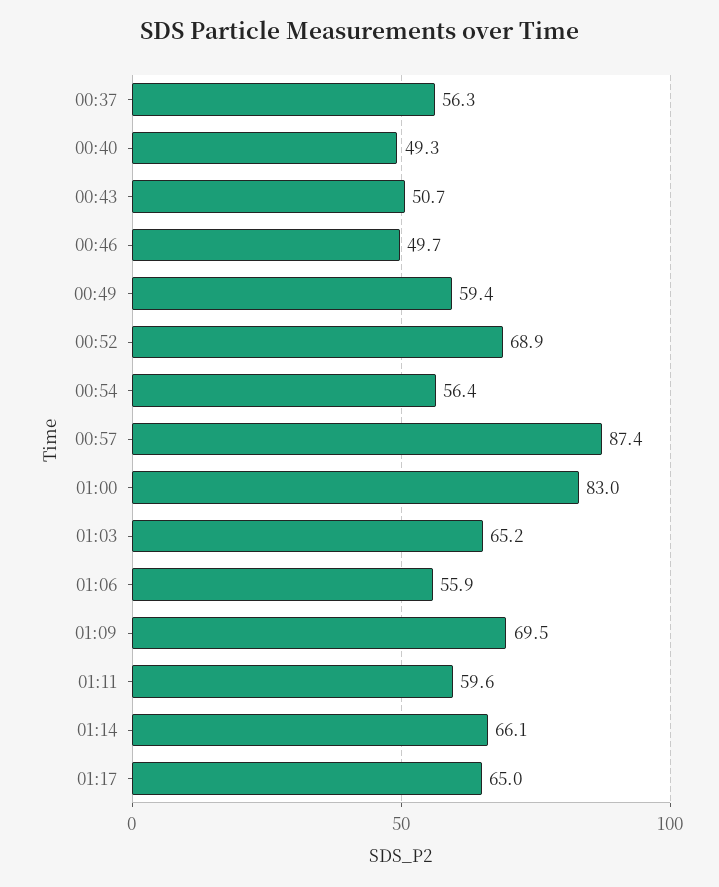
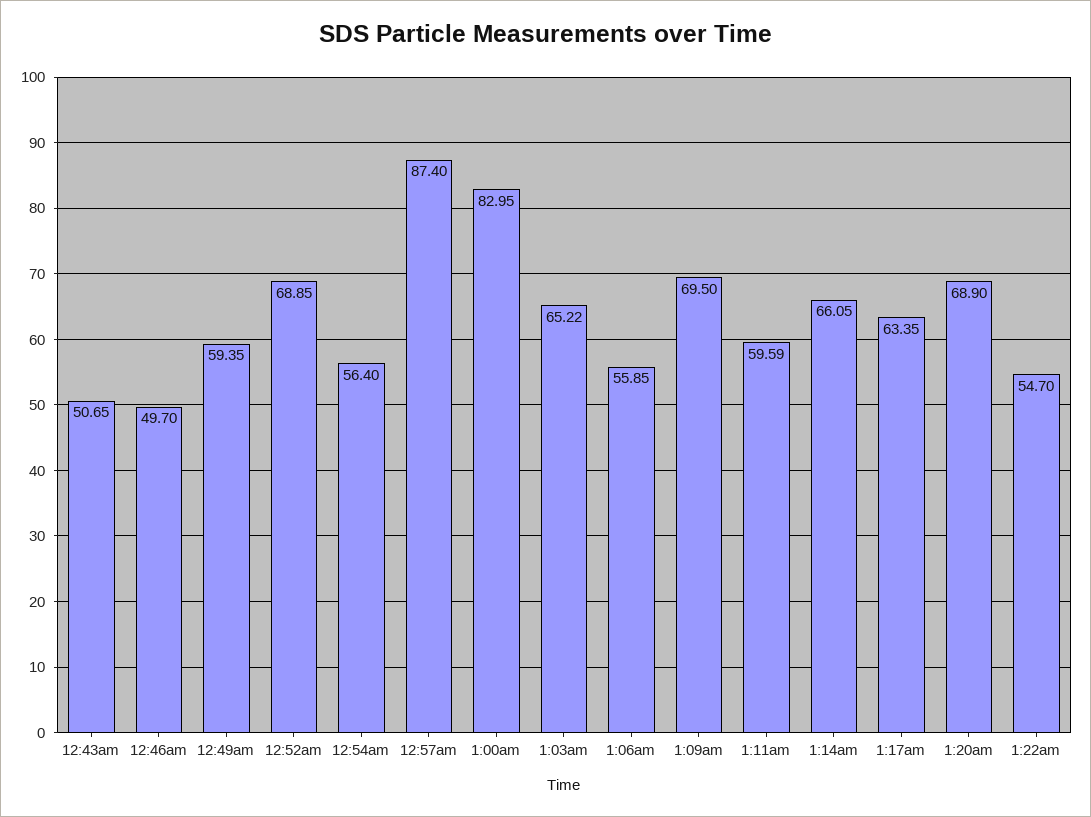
00:37: 56.3 -> none
00:40: 49.3 -> none
01:17: 65 -> 63.35
1:20am: none -> 68.9
1:22am: none -> 54.7

